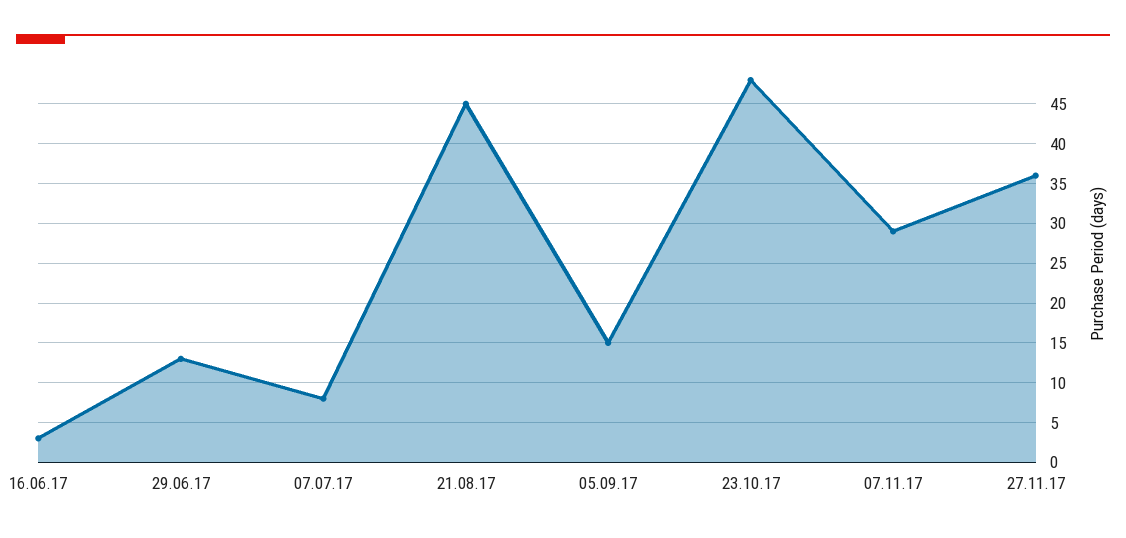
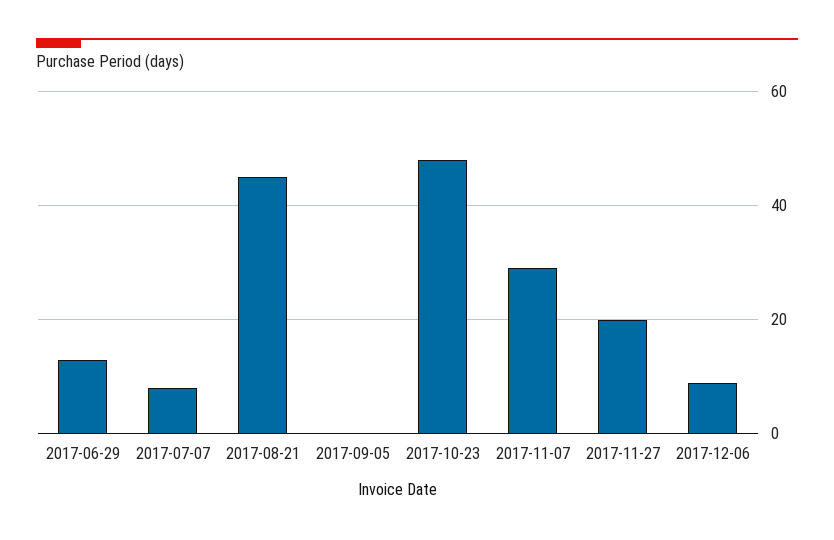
16.06.17: 3 -> none
05.09.17: 15 -> 0
27.11.17: 36 -> 20
2017-12-06: none -> 10

